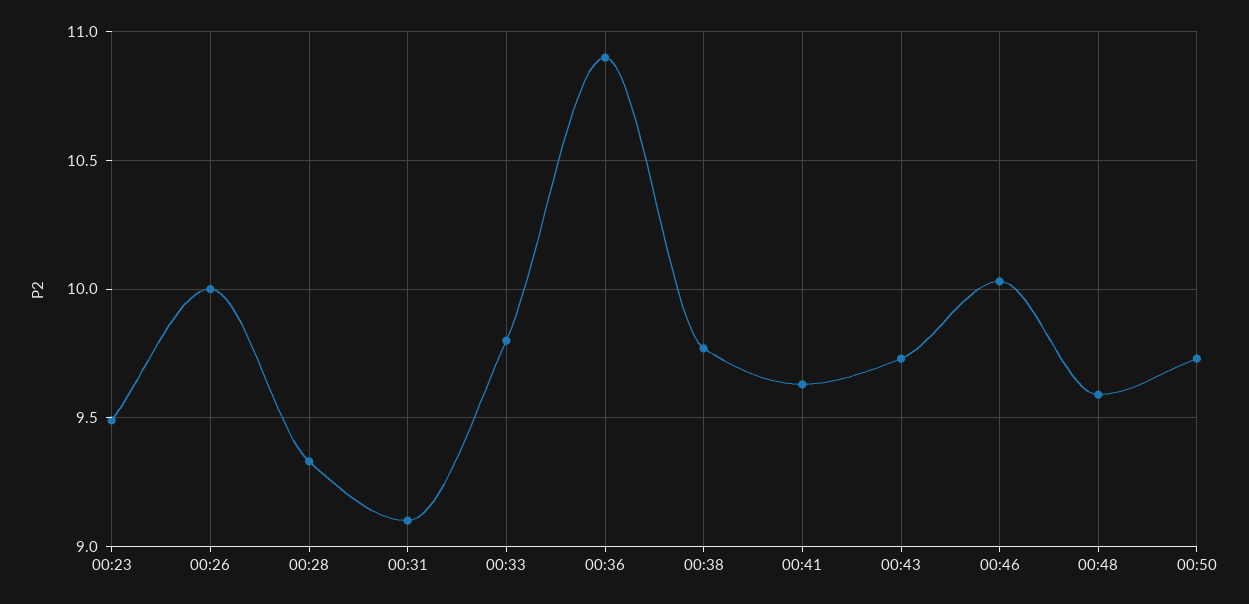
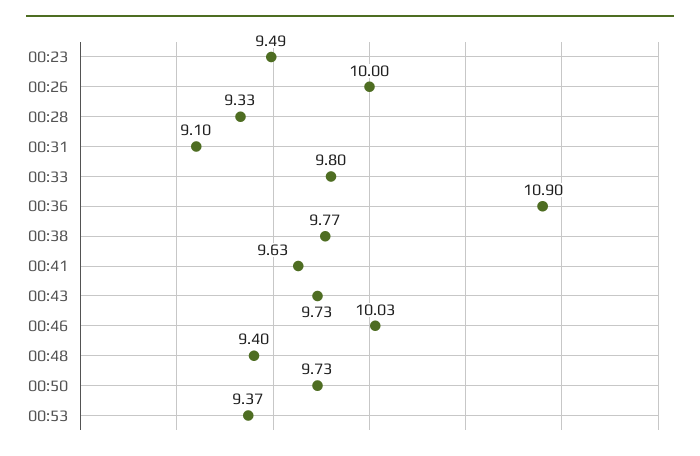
00:48: 9.6 -> 9.4
00:53: none -> 9.37

